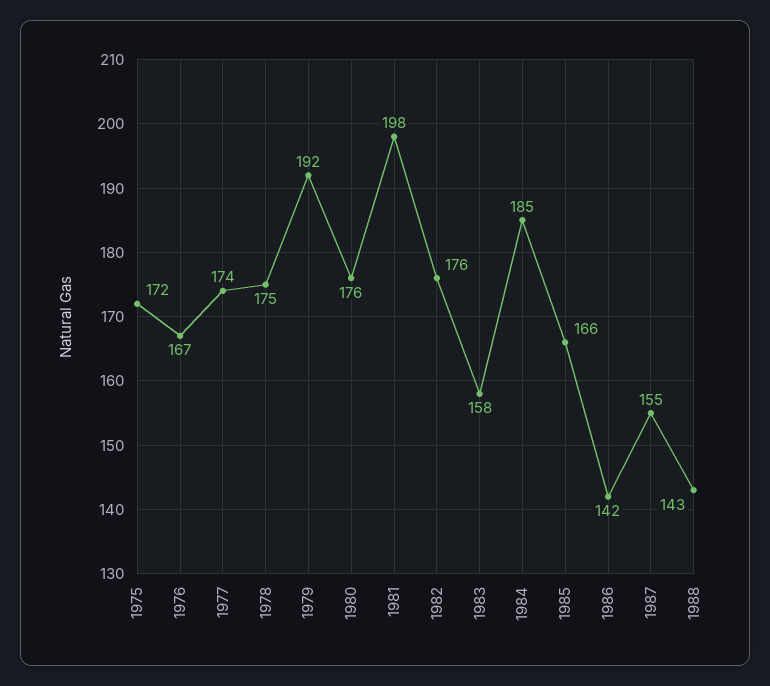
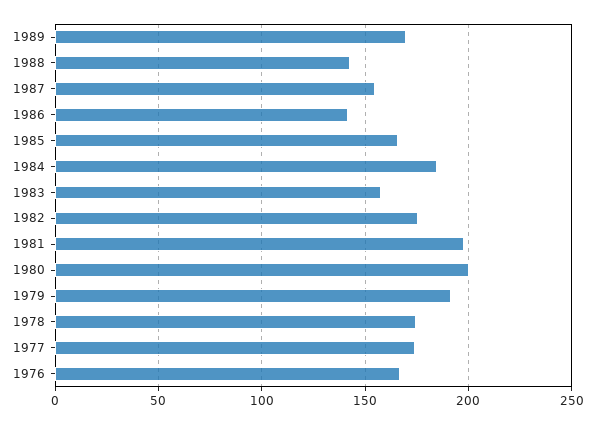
1975: 172 -> none
1980: 176 -> 200
1989: none -> 170

